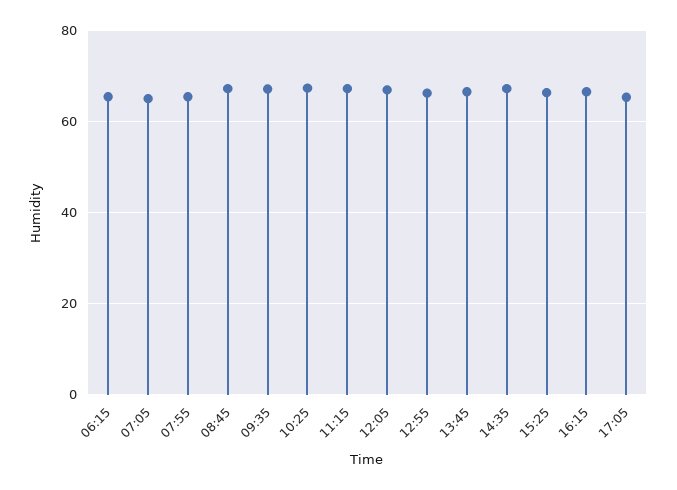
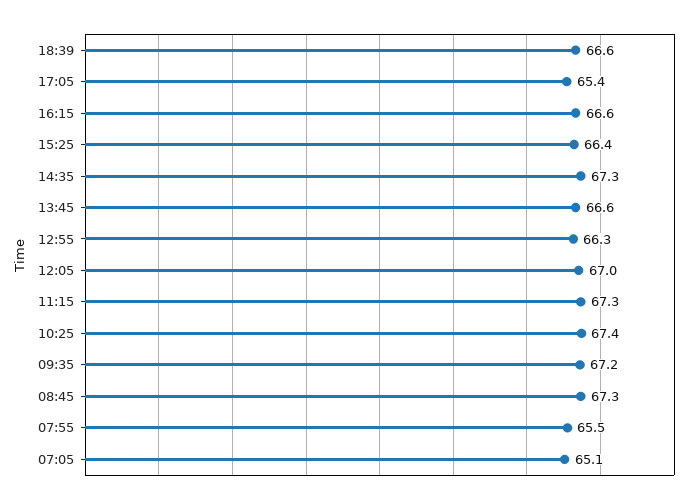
06:15: 66 -> none
18:39: none -> 66.6

